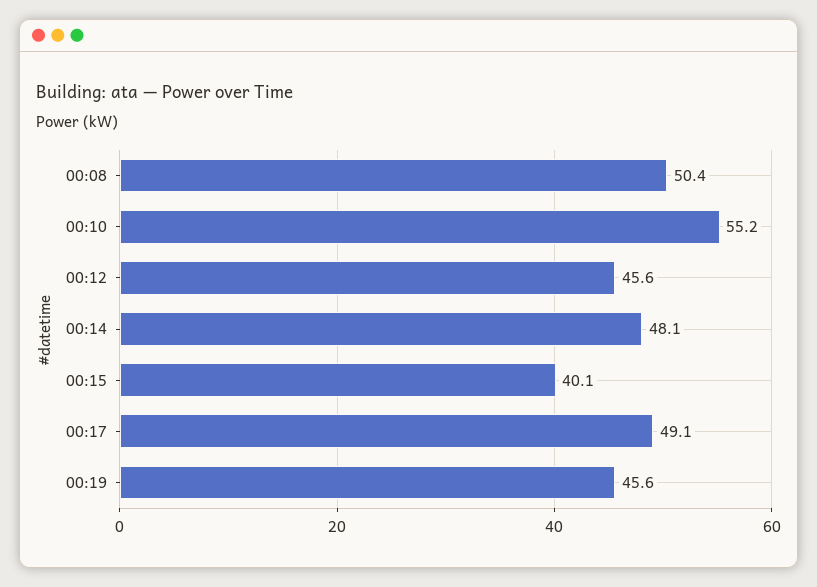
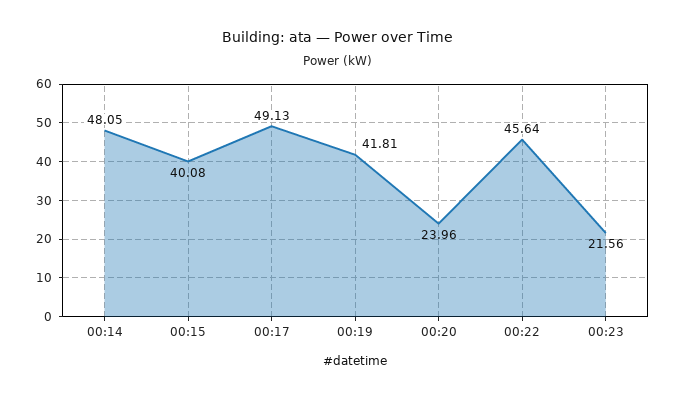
00:08: 50.4 -> none
00:10: 55.2 -> none
00:12: 45.6 -> none
00:19: 45.6 -> 41.81
00:20: none -> 23.96
00:22: none -> 45.64
00:23: none -> 21.56

